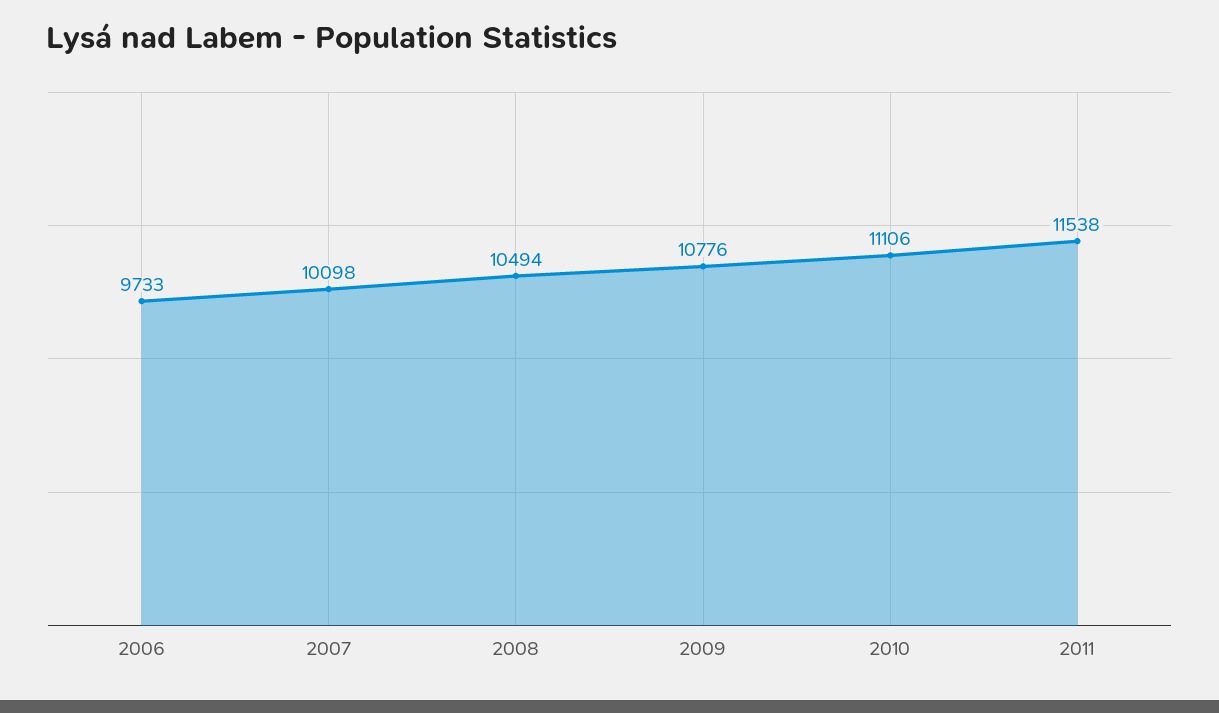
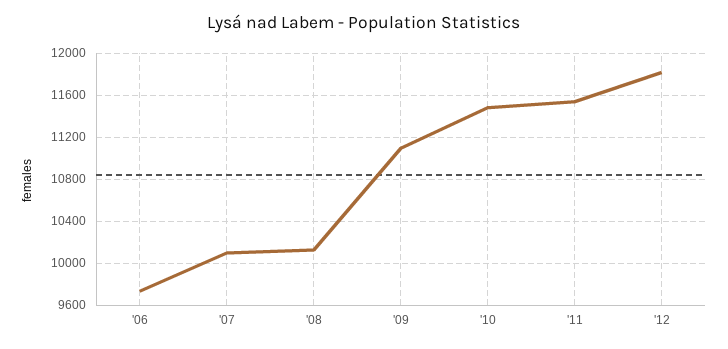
2008: 10494 -> 10100
2009: 10776 -> 11100
2010: 11106 -> 11500
'12: none -> 11800

